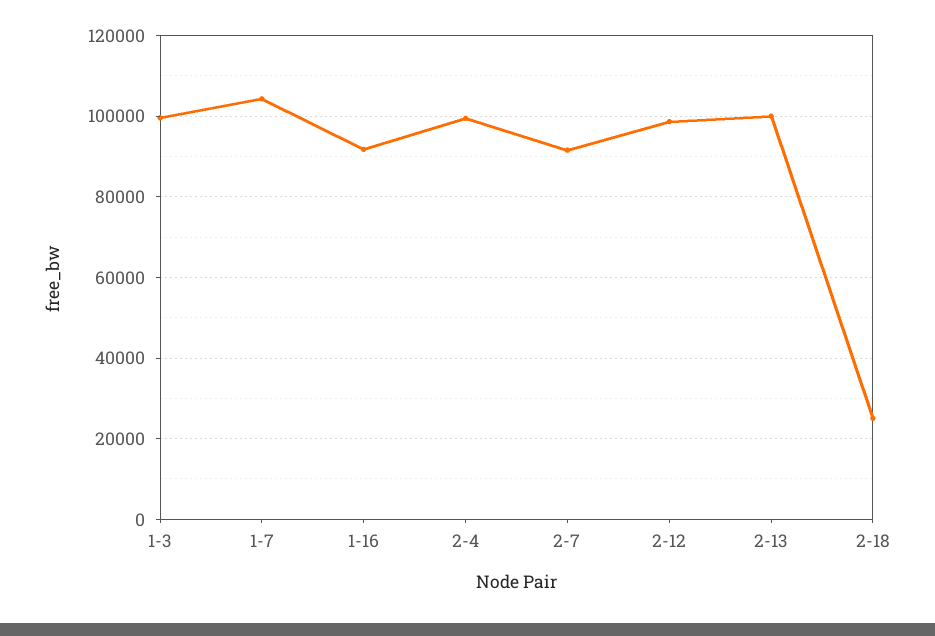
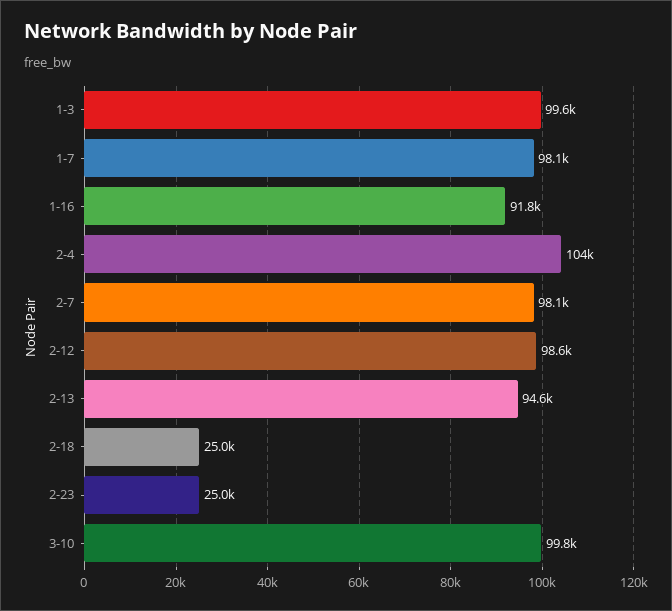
1-7: 104000 -> 98100
2-4: 100000 -> 104000
2-7: 92000 -> 98100
2-13: 100000 -> 94600
2-23: none -> 25000
3-10: none -> 99800

